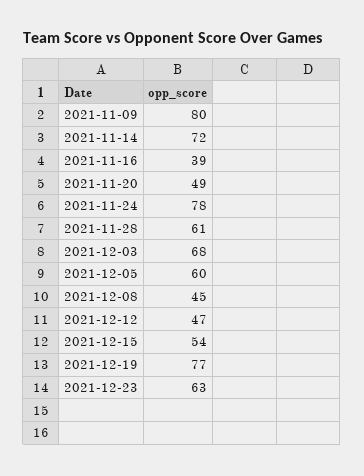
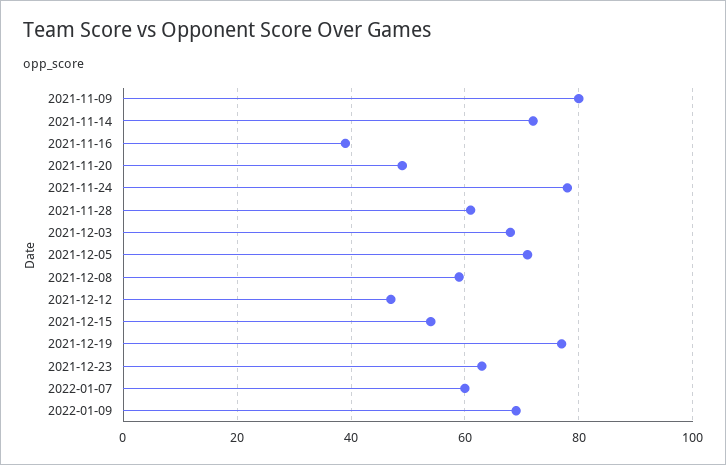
2021-12-05: 60 -> 70
2021-12-08: 45 -> 60
2022-01-07: none -> 60
2022-01-09: none -> 70

